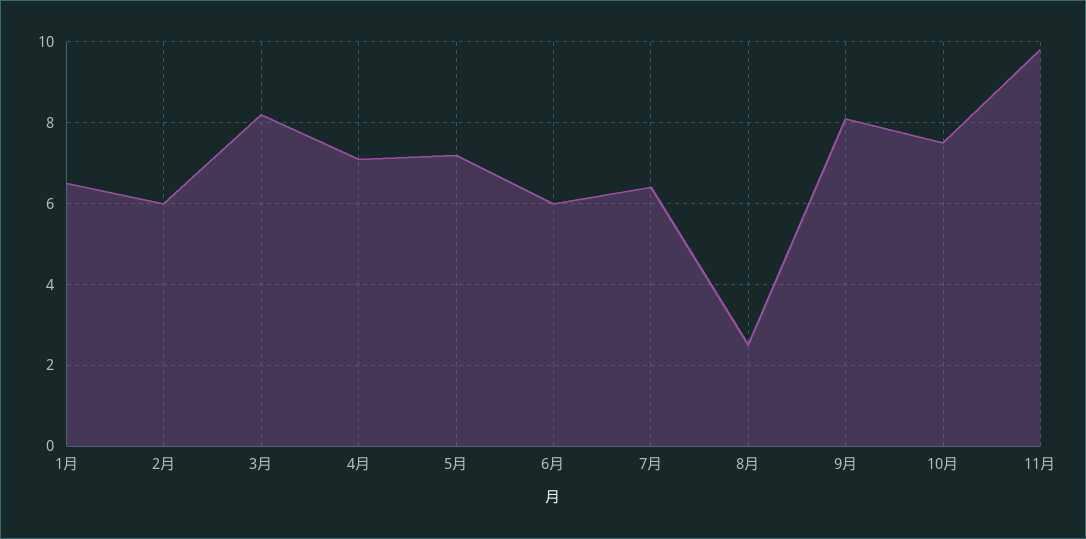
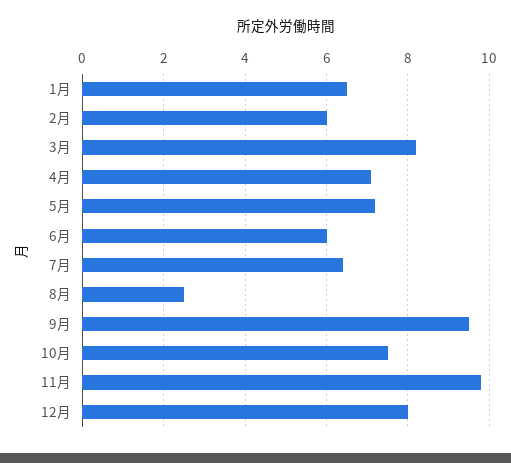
9月: 8 -> 9.5
12月: none -> 8

